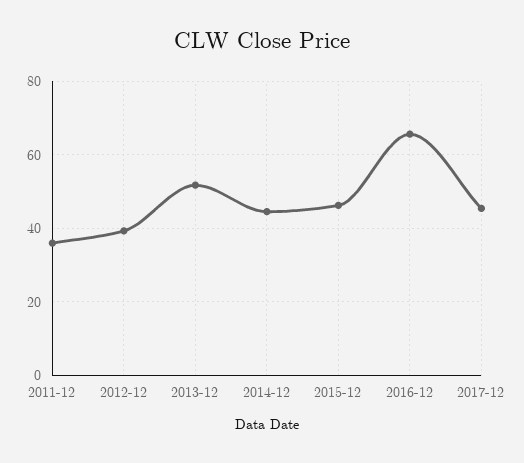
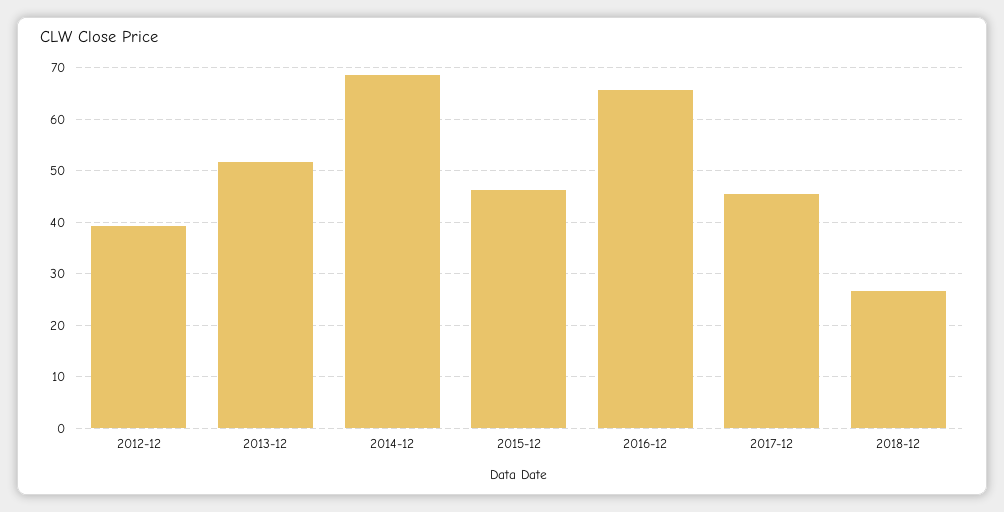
2011-12: 36 -> none
2014-12: 44 -> 68
2018-12: none -> 26

